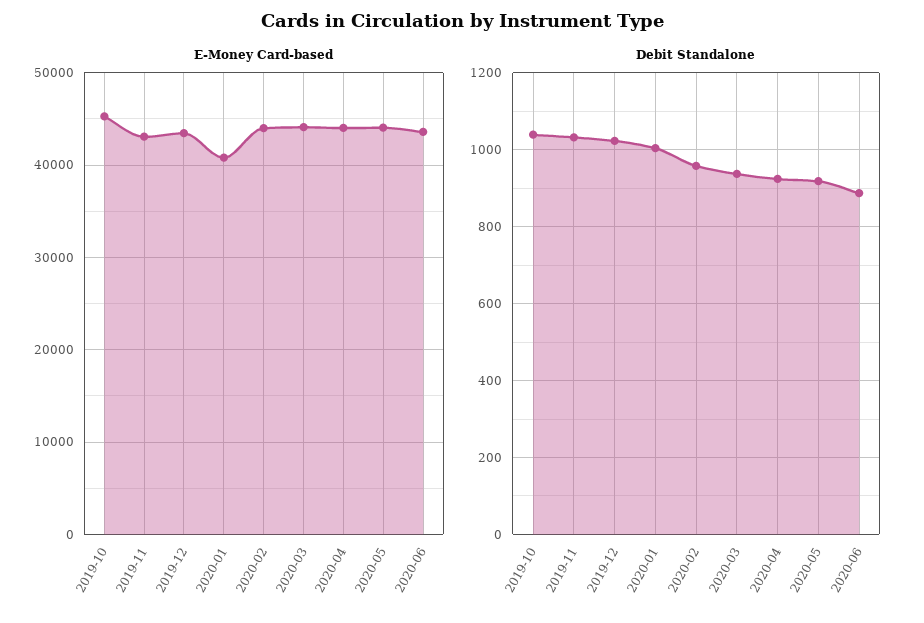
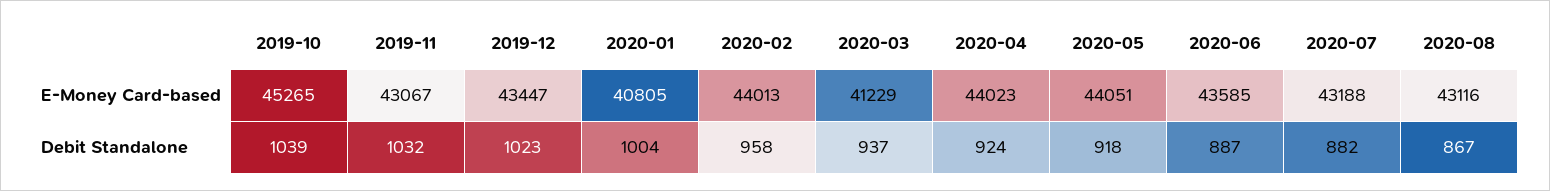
E-Money Card-based, 2020-03: 44000 -> 41229
E-Money Card-based, 2020-07: none -> 43188
E-Money Card-based, 2020-08: none -> 43116
Debit Standalone, 2020-07: none -> 882
Debit Standalone, 2020-08: none -> 867

